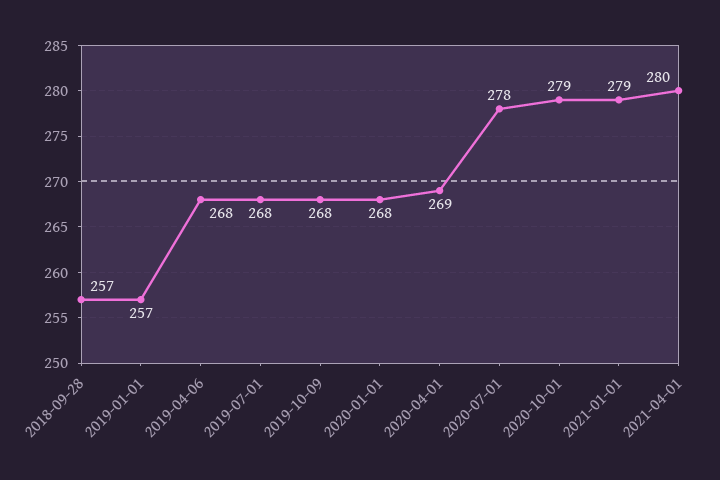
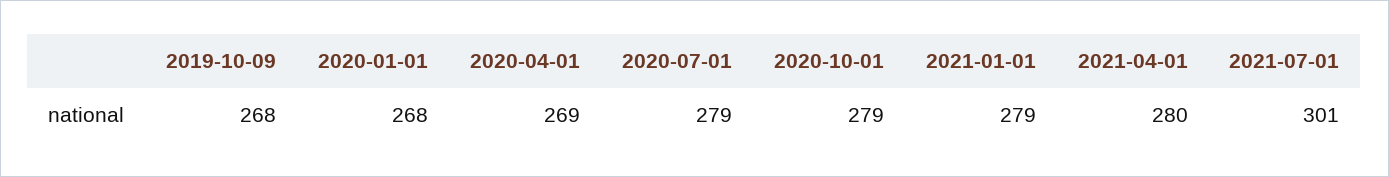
2018-09-28: 257 -> none
2019-01-01: 257 -> none
2019-04-06: 268 -> none
2019-07-01: 268 -> none
2020-07-01: 278 -> 279
2021-07-01: none -> 301

